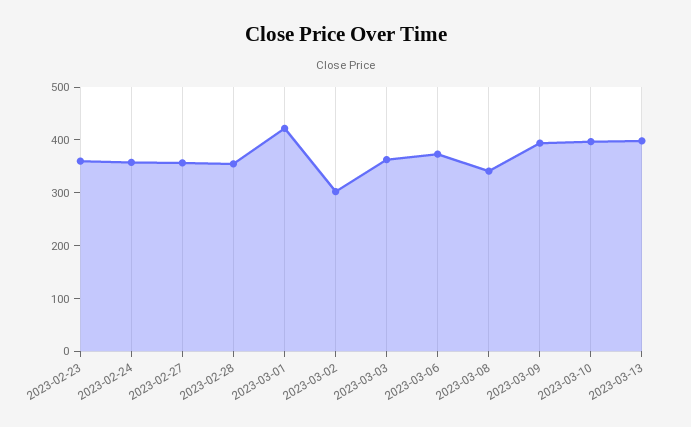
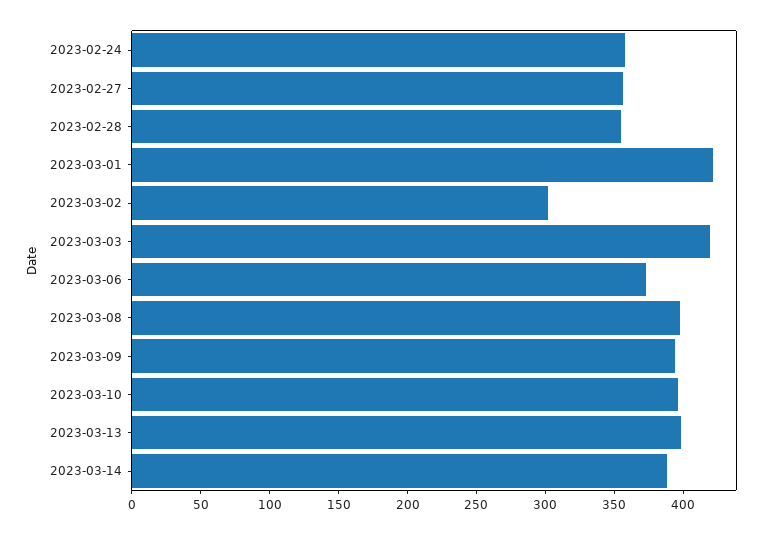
2023-02-23: 360 -> none
2023-03-03: 360 -> 420
2023-03-08: 340 -> 400
2023-03-14: none -> 390

